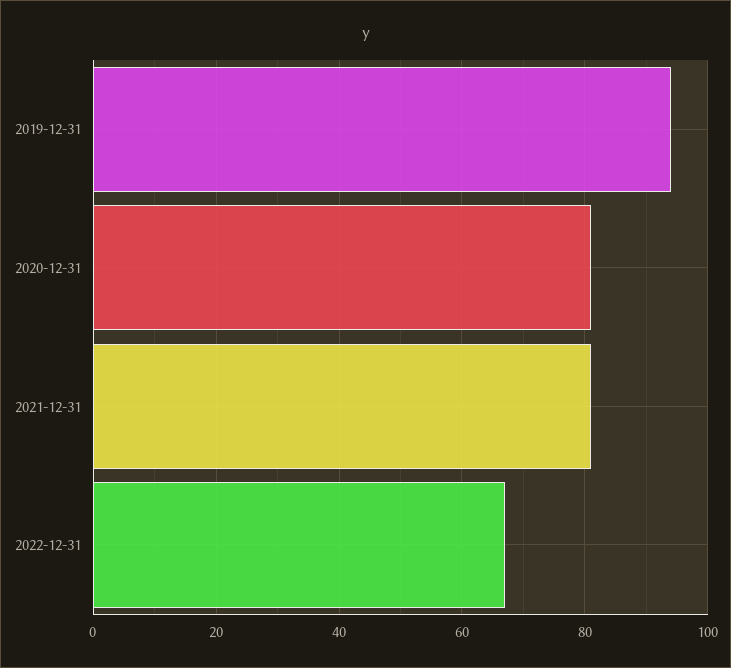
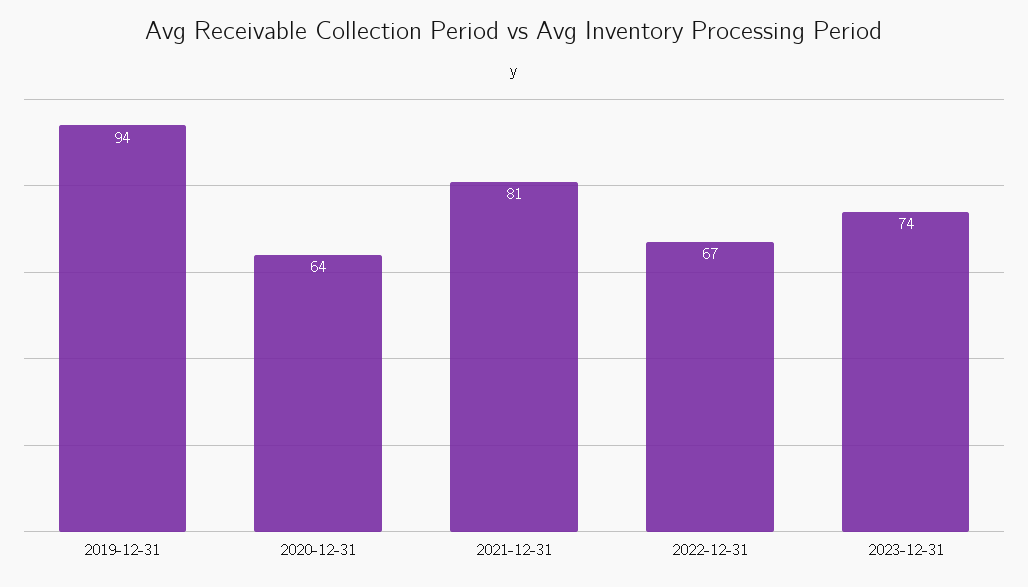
2020-12-31: 80 -> 64
2023-12-31: none -> 74

